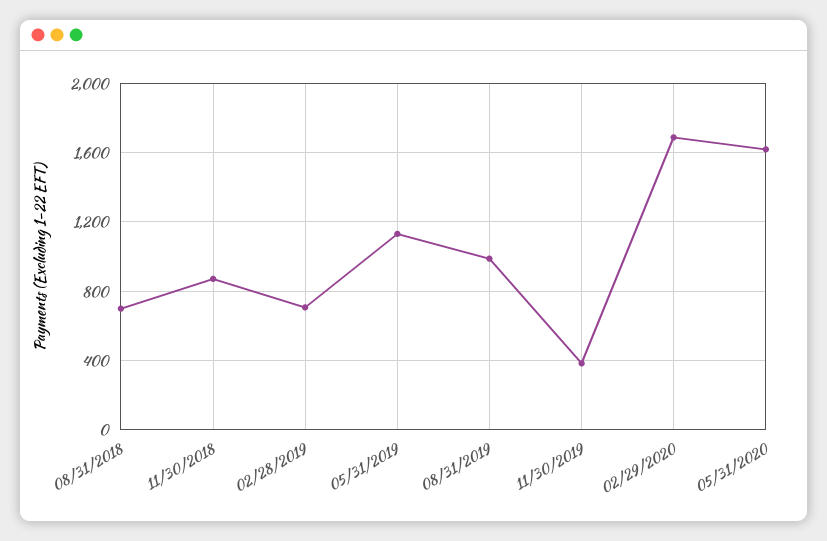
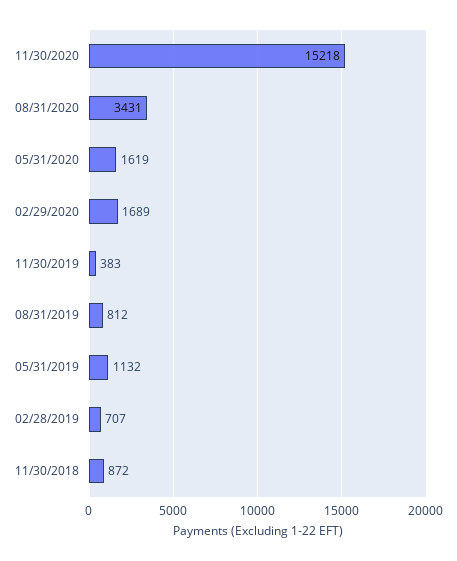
08/31/2018: 700 -> none
08/31/2019: 1000 -> 812
11/30/2020: none -> 15218
08/31/2020: none -> 3431

